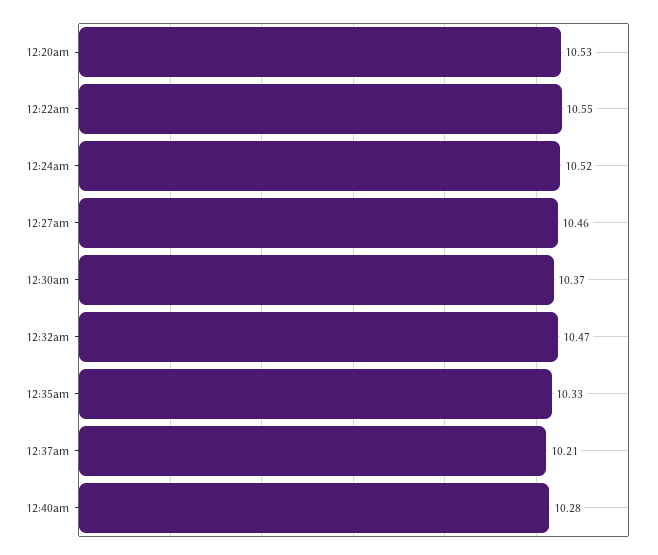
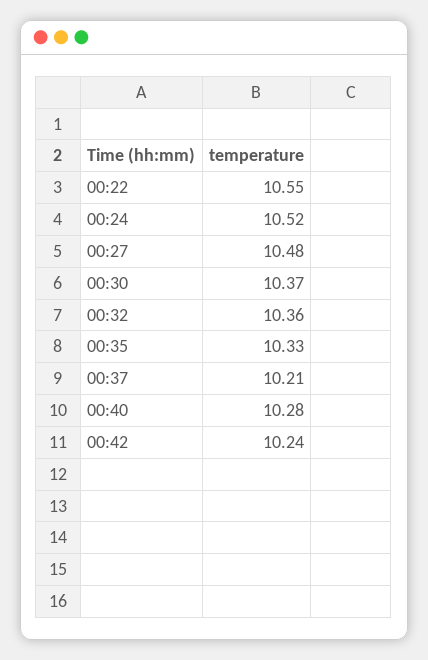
12:20am: 10.53 -> none
12:27am: 10.46 -> 10.48
12:32am: 10.47 -> 10.36
00:42: none -> 10.24

